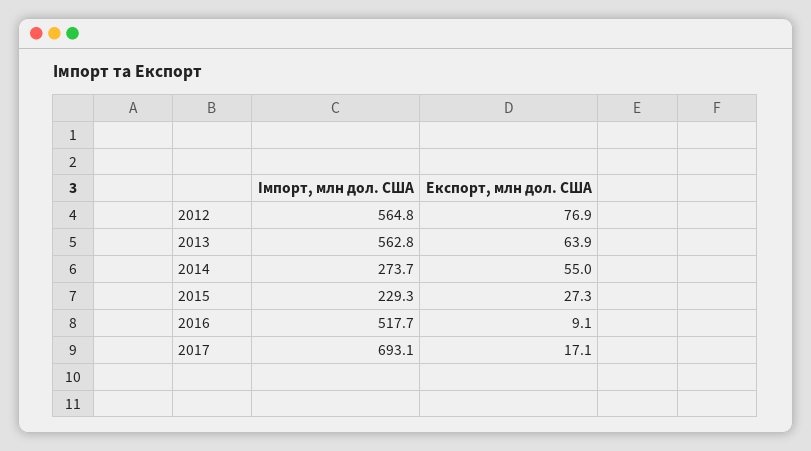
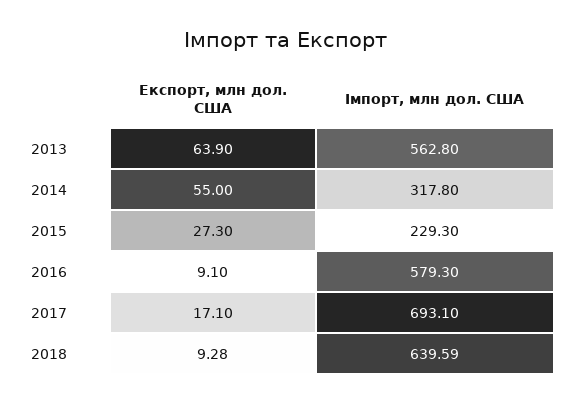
Імпорт, млн дол. США, 2012: 564.8 -> none
Експорт, млн дол. США, 2012: 76.9 -> none
Імпорт, млн дол. США, 2014: 273.7 -> 317.8
Імпорт, млн дол. США, 2016: 517.7 -> 579.3
Експорт, млн дол. США, 2018: none -> 9.28
Імпорт, млн дол. США, 2018: none -> 639.59

